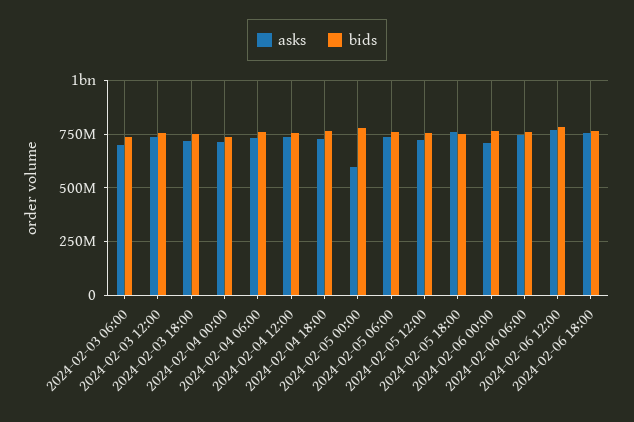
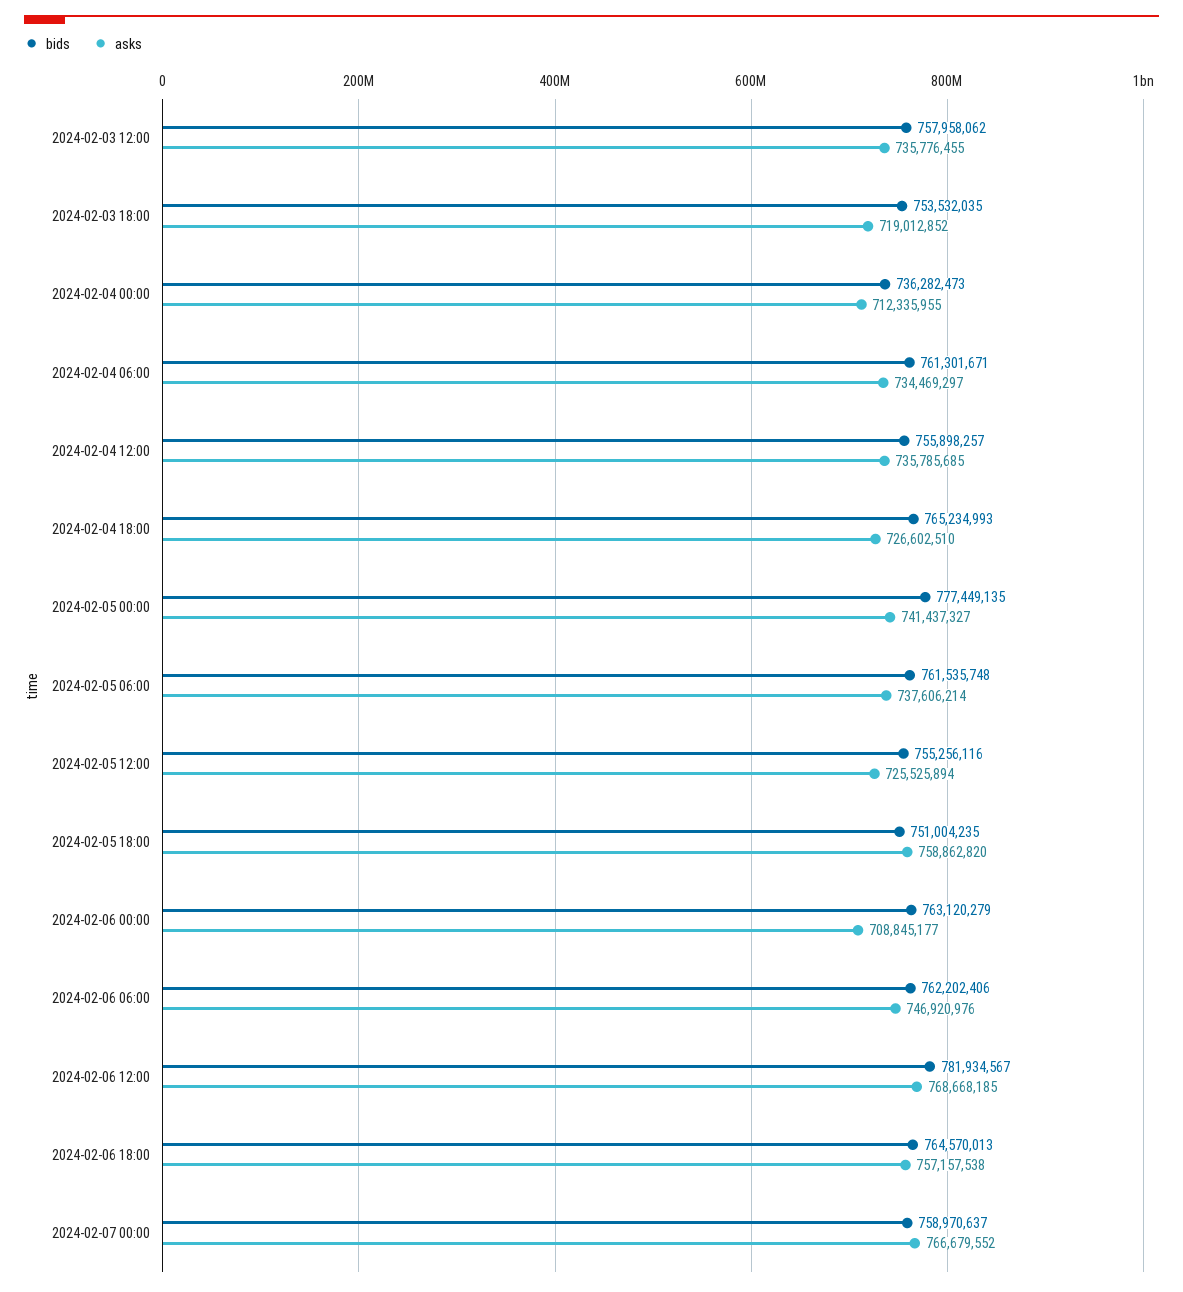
asks, 2024-02-03 06:00: 700000000 -> none
bids, 2024-02-03 06:00: 750000000 -> none
asks, 2024-02-05 00:00: 600000000 -> 741437327
bids, 2024-02-07 00:00: none -> 758970637
asks, 2024-02-07 00:00: none -> 766679552

